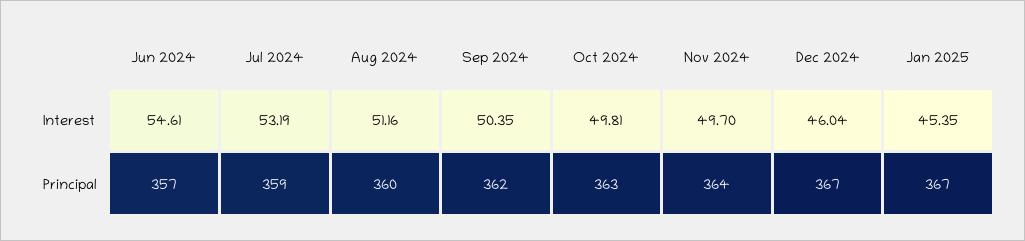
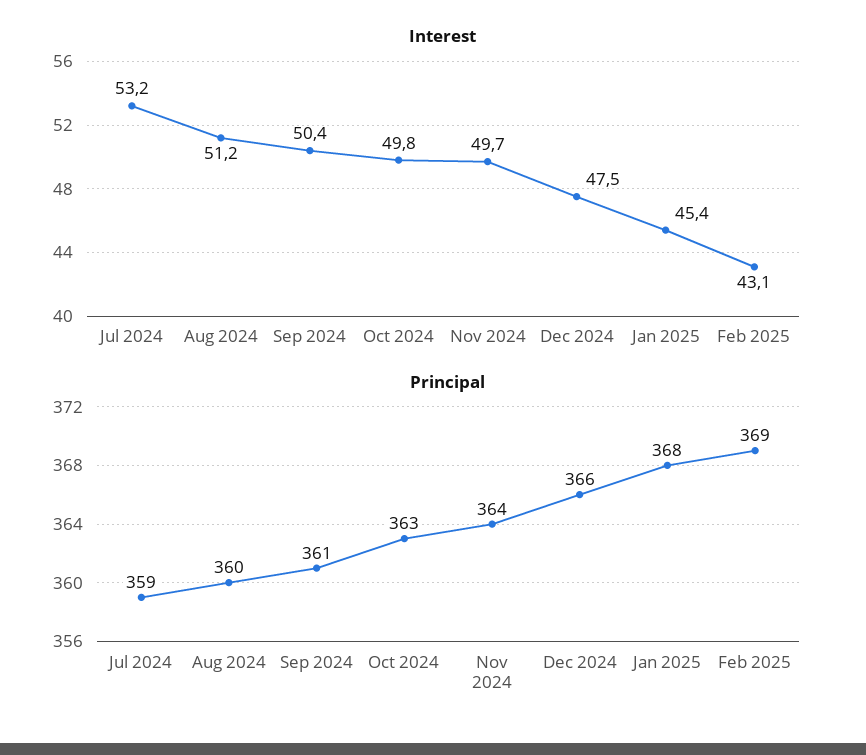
Interest, Jun 2024: 54.61 -> none
Interest, Dec 2024: 46.04 -> 47.5
Principal, Jun 2024: 357 -> none
Principal, Sep 2024: 362 -> 361
Principal, Dec 2024: 367 -> 366
Principal, Jan 2025: 367 -> 368
Interest, Feb 2025: none -> 43.1
Principal, Feb 2025: none -> 369

